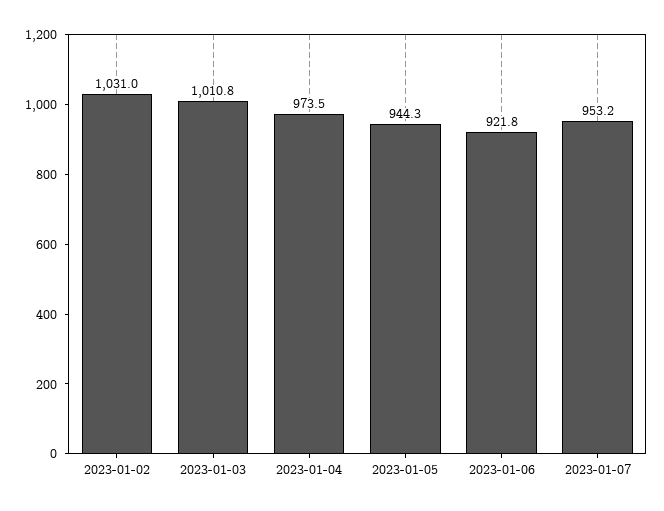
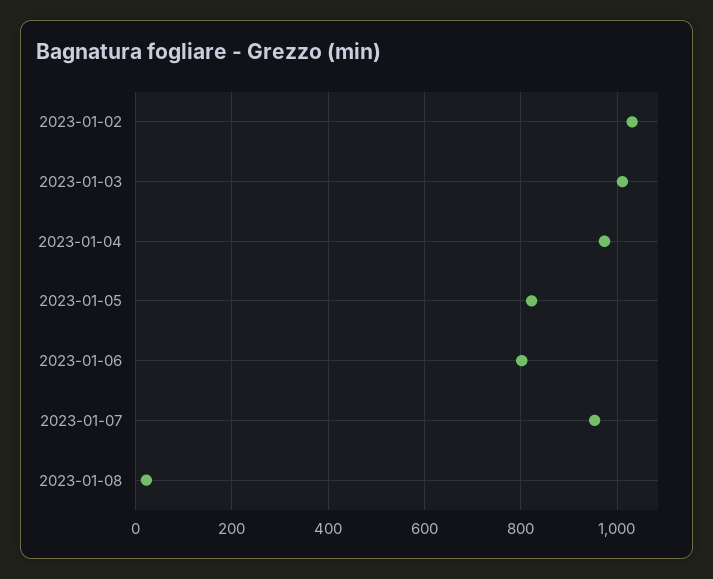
2023-01-05: 944.3 -> 820
2023-01-06: 921.8 -> 800
2023-01-08: none -> 20

